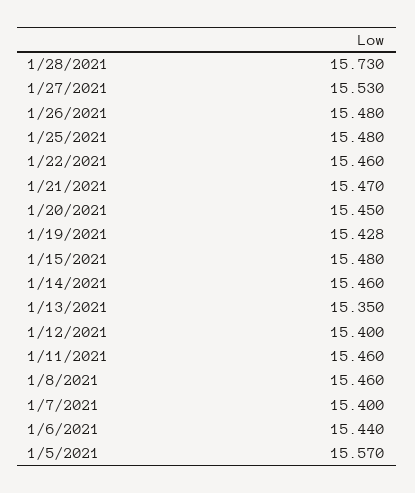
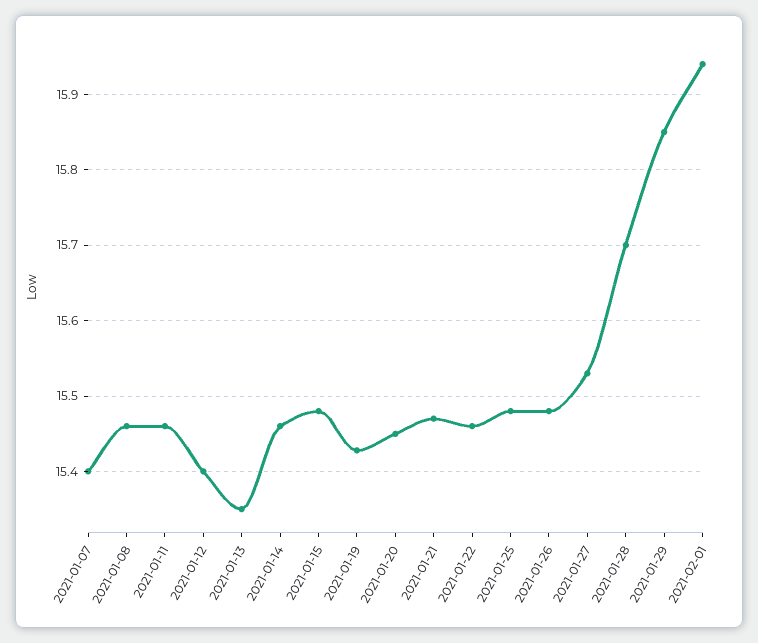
1/28/2021: 15.73 -> 15.7
1/6/2021: 15.44 -> none
1/5/2021: 15.57 -> none
2021-01-29: none -> 15.85
2021-02-01: none -> 15.94

